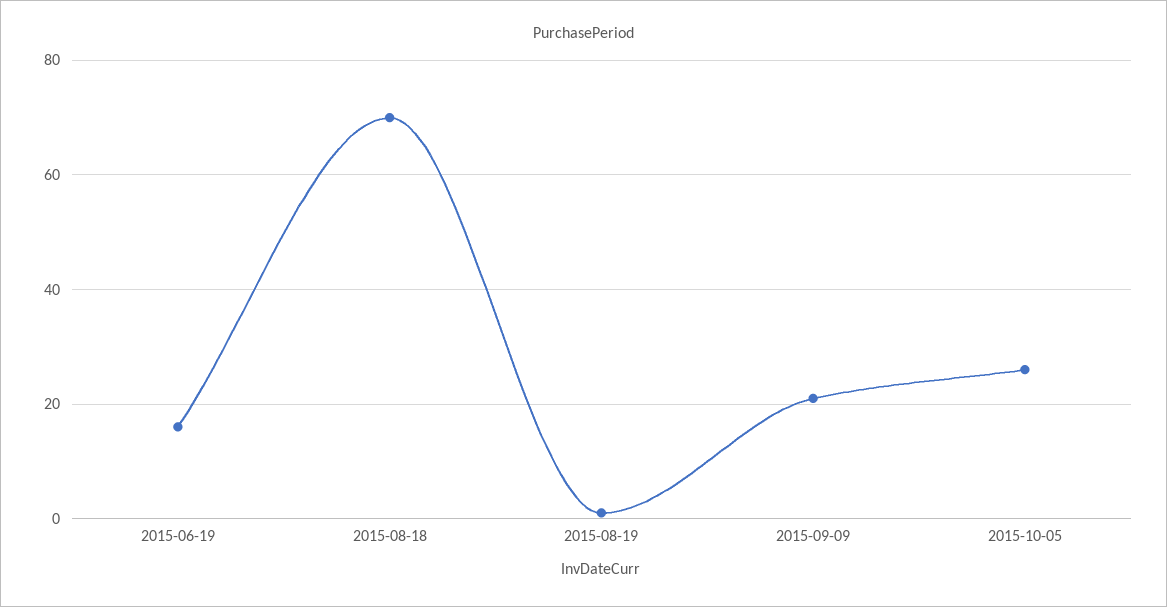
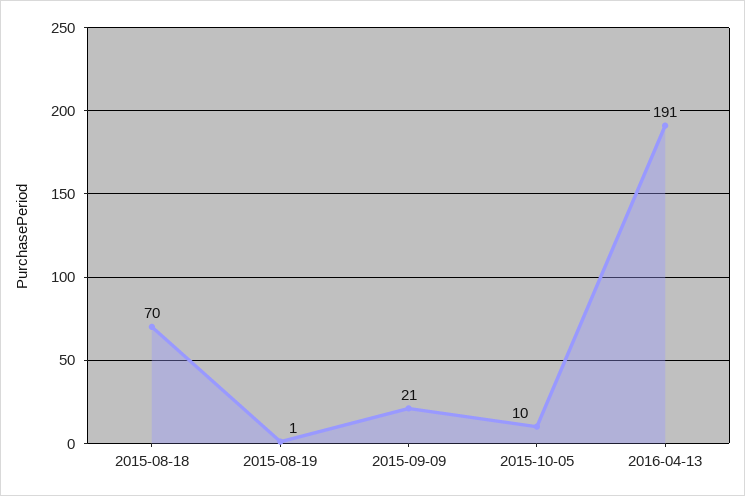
2015-06-19: 15 -> none
2015-10-05: 25 -> 10
2016-04-13: none -> 191

